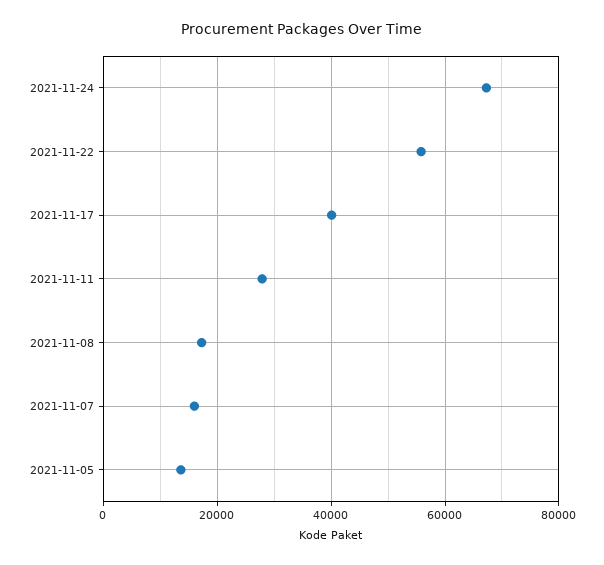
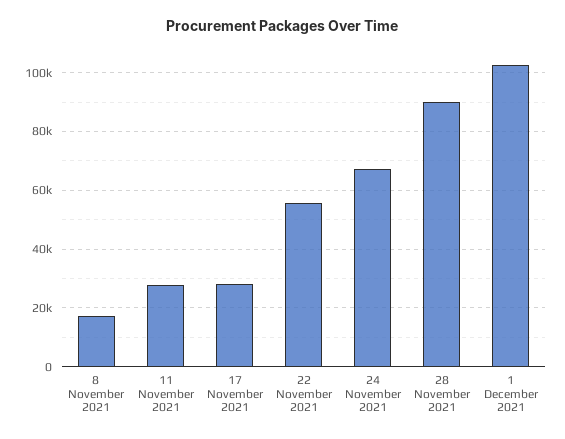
2021-11-17: 40000 -> 27500
2021-11-07: 16000 -> none
2021-11-05: 14000 -> none
28 November 2021: none -> 90000
1 December 2021: none -> 102500

